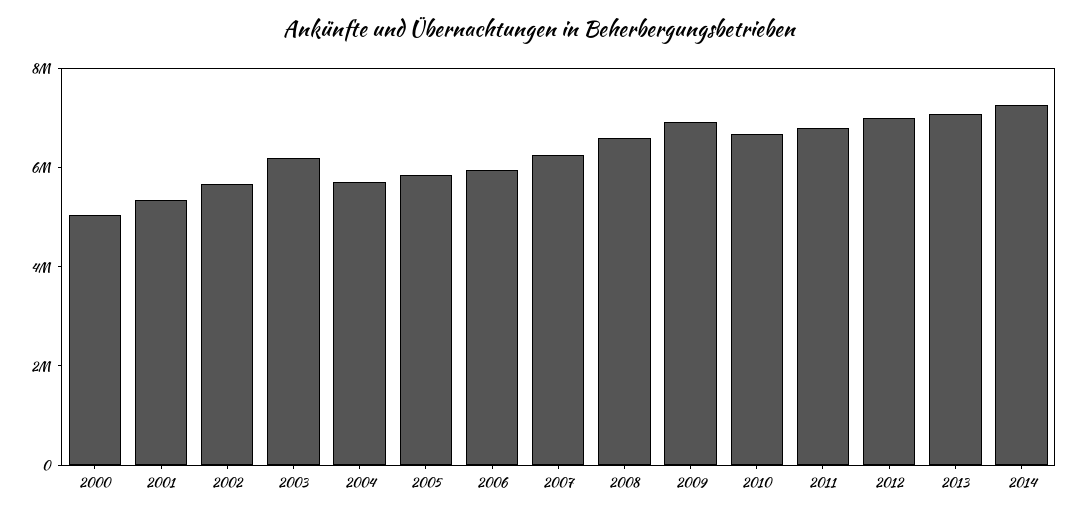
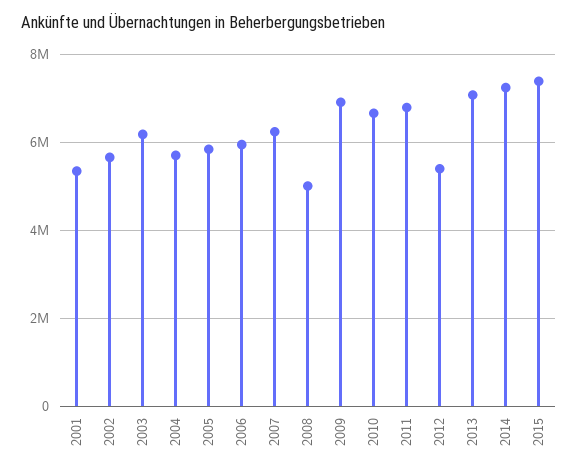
2000: 5000000 -> none
2008: 6500000 -> 5000000
2012: 7000000 -> 5400000
2015: none -> 7400000

